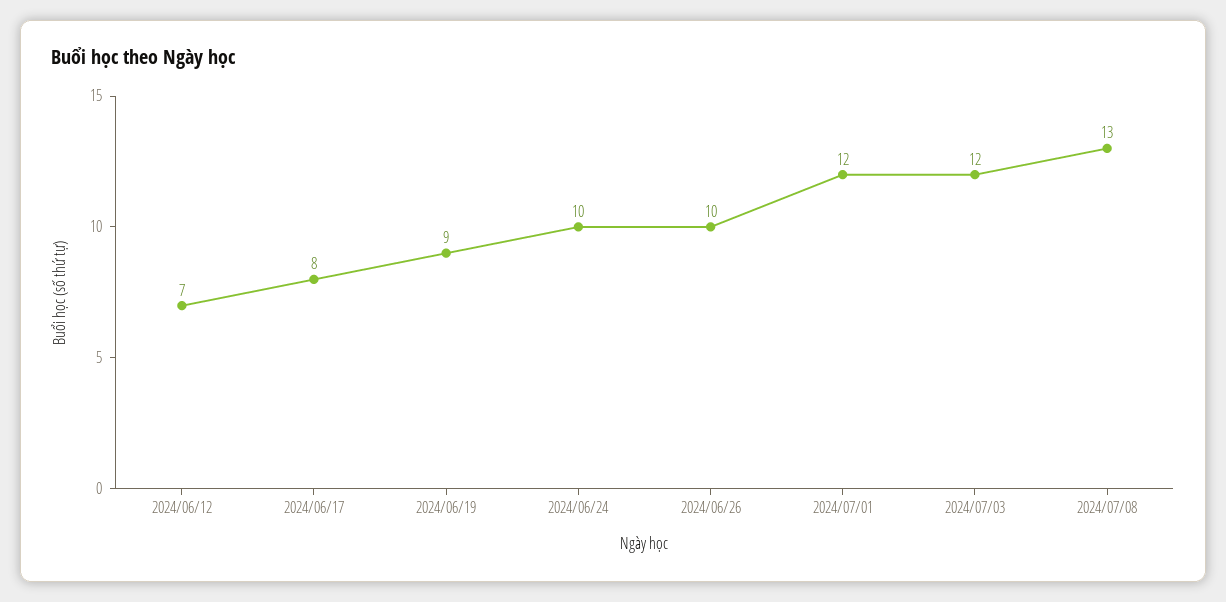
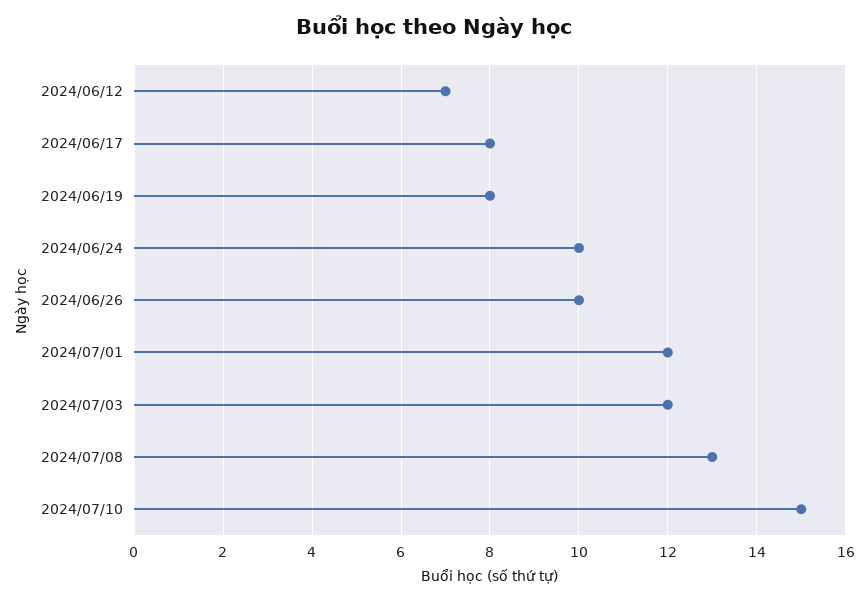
2024/06/19: 9 -> 8
2024/07/10: none -> 15

